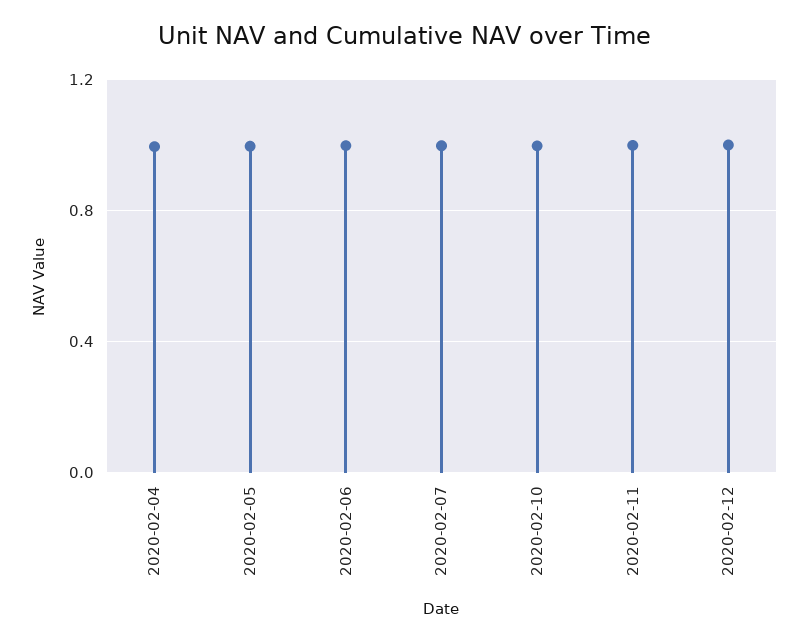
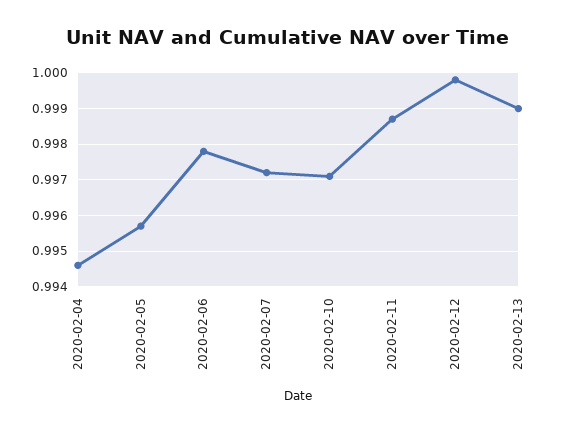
2020-02-13: none -> 0.999

